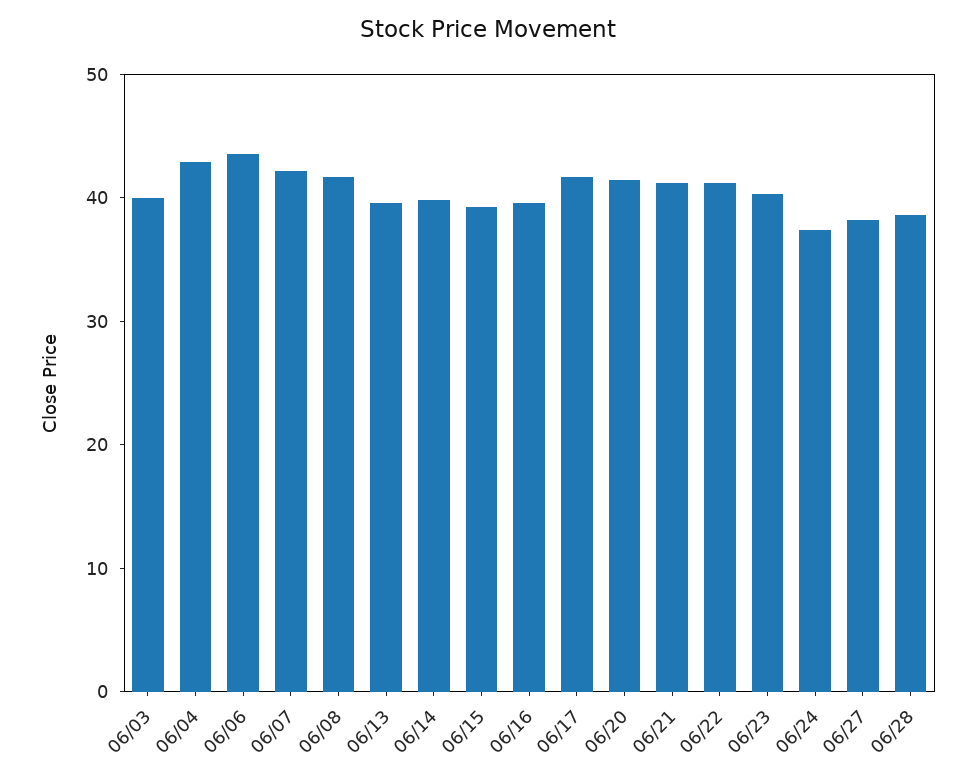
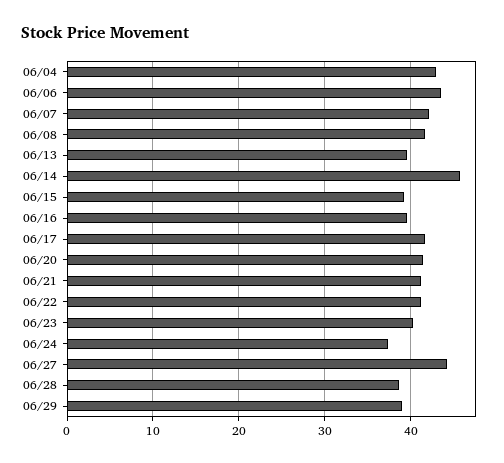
06/03: 40 -> none
06/14: 40 -> 46
06/27: 38 -> 44
06/29: none -> 39

